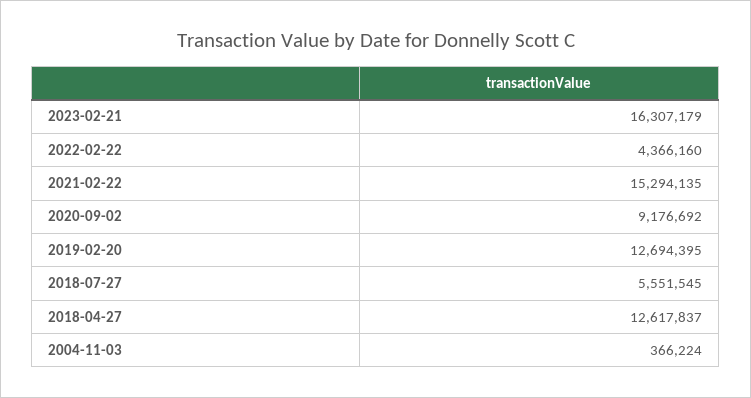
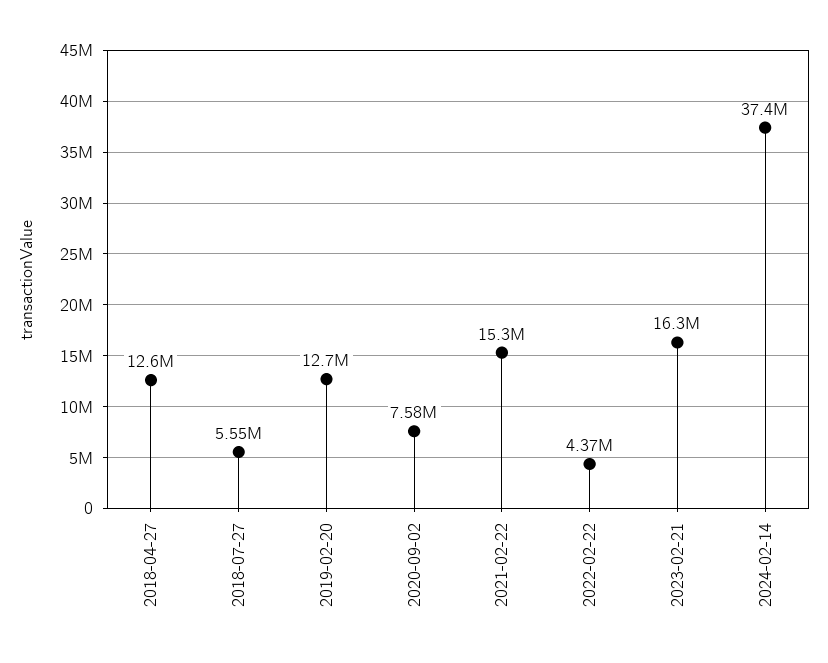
2020-09-02: 9176692 -> 7580000
2004-11-03: 366224 -> none
2024-02-14: none -> 37400000

